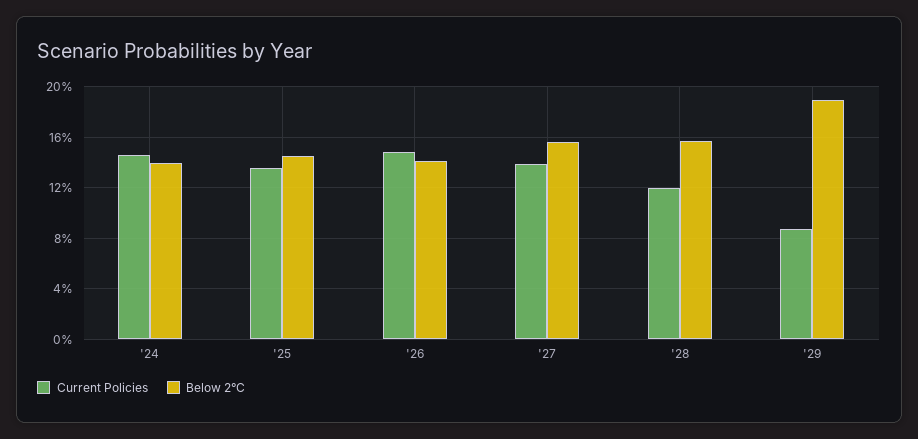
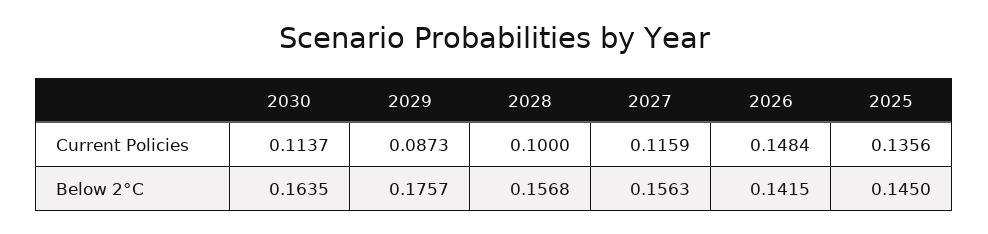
Current Policies, '24: 0.145 -> none
Below 2°C, '24: 0.14 -> none
Current Policies, '27: 0.14 -> 0.1159
Current Policies, '28: 0.12 -> 0.1
Below 2°C, '29: 0.19 -> 0.1757
Current Policies, 2030: none -> 0.1137
Below 2°C, 2030: none -> 0.1635

